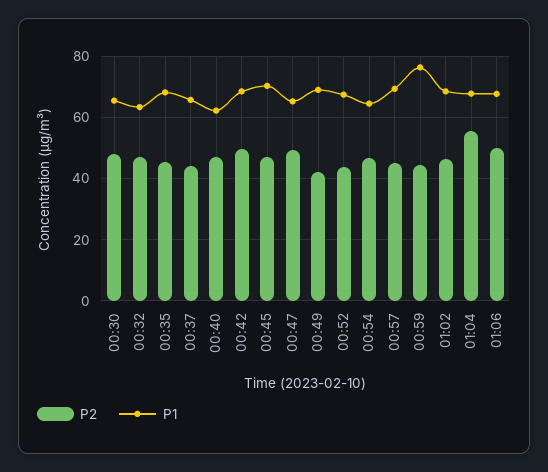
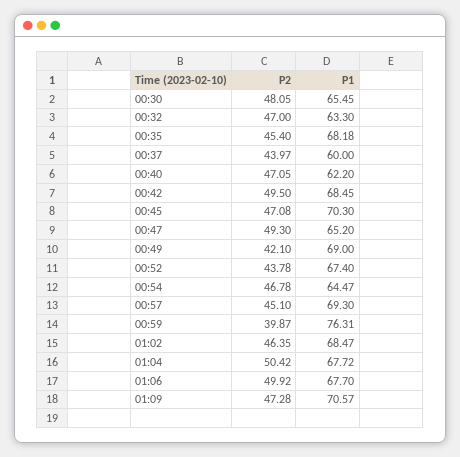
P1, 00:37: 66 -> 60
P2, 00:59: 44 -> 39.87
P2, 01:04: 56 -> 50.42
P2, 01:09: none -> 47.28
P1, 01:09: none -> 70.57

